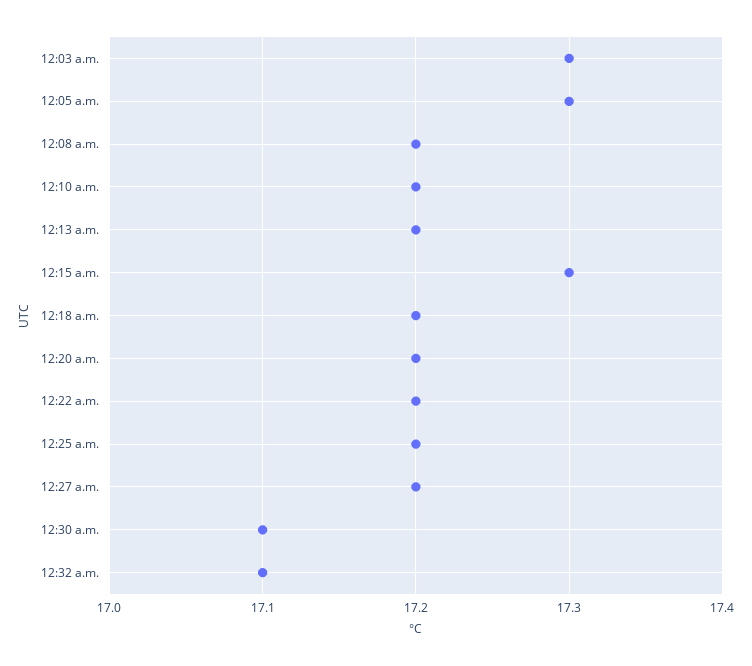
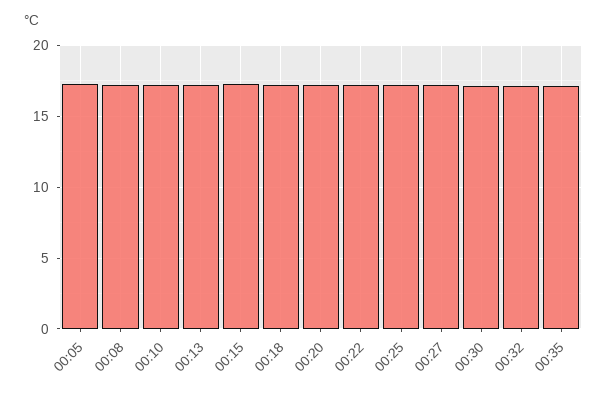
12:03 a.m.: 17.3 -> none
00:35: none -> 17

